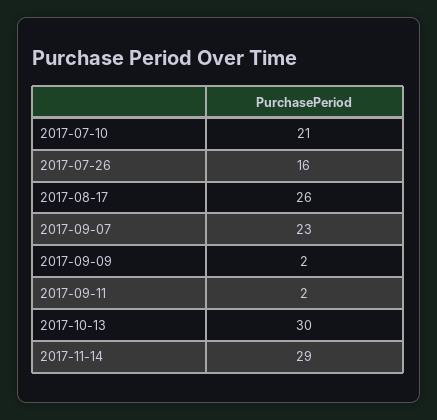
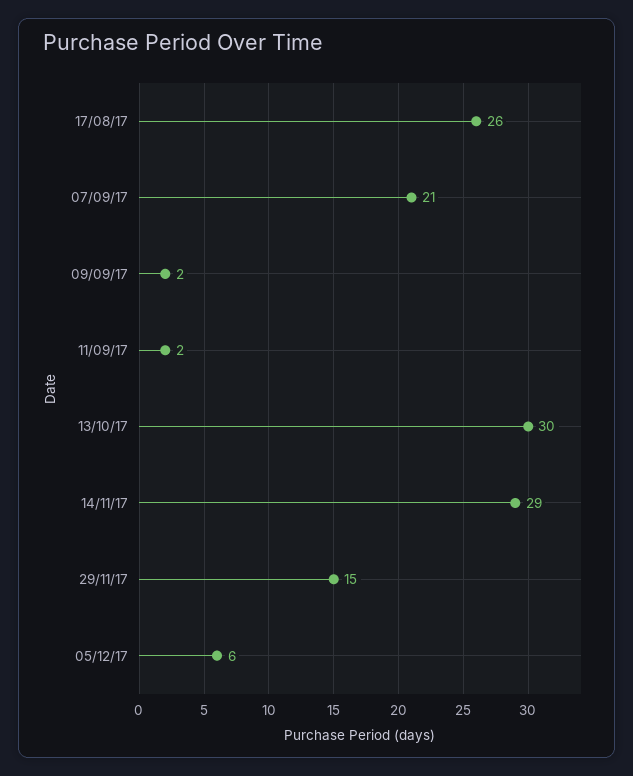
2017-07-10: 21 -> none
2017-07-26: 16 -> none
2017-09-07: 23 -> 21
29/11/17: none -> 15
05/12/17: none -> 6

